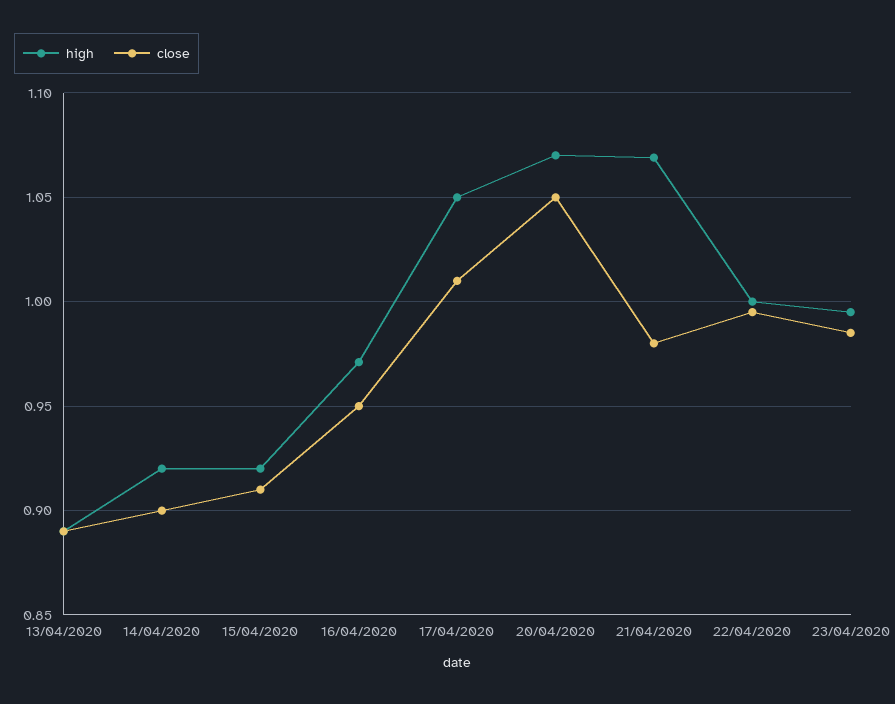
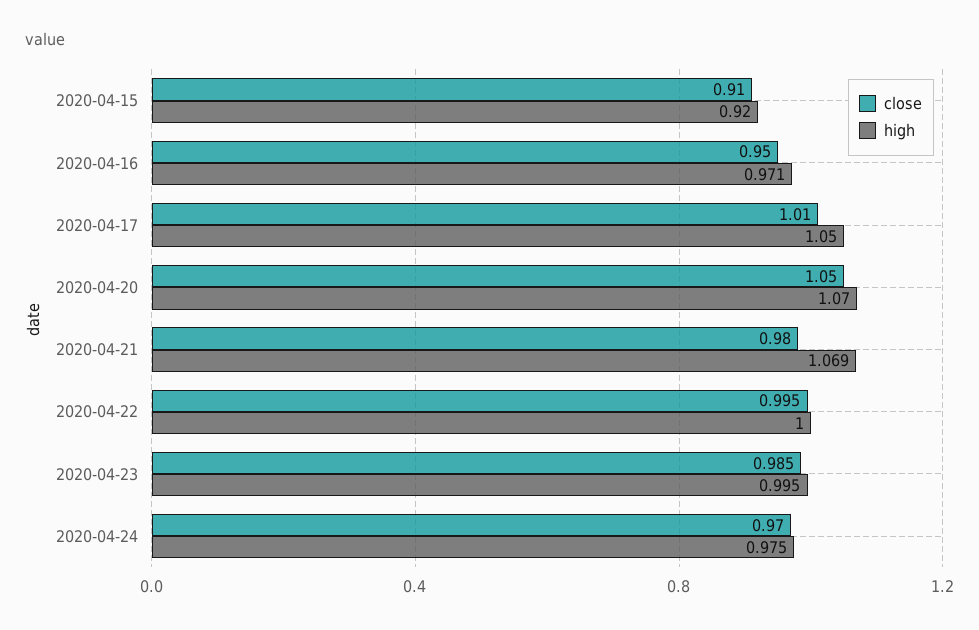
high, 13/04/2020: 0.89 -> none
close, 13/04/2020: 0.89 -> none
high, 14/04/2020: 0.92 -> none
close, 14/04/2020: 0.9 -> none
close, 2020-04-24: none -> 0.97
high, 2020-04-24: none -> 0.975

